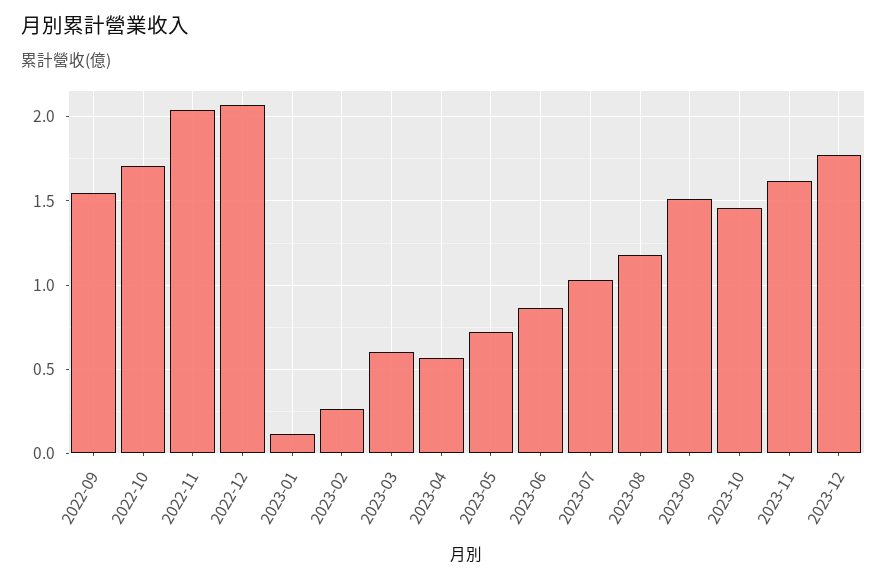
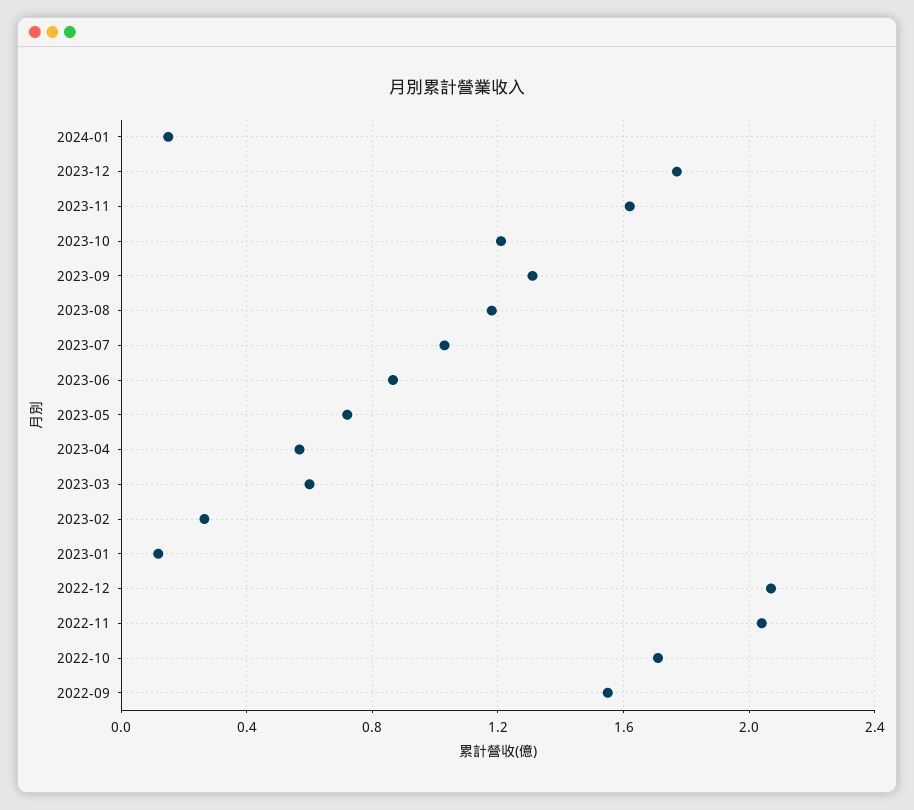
2023-09: 1.5 -> 1.3
2023-10: 1.45 -> 1.2
2024-01: none -> 0.15

